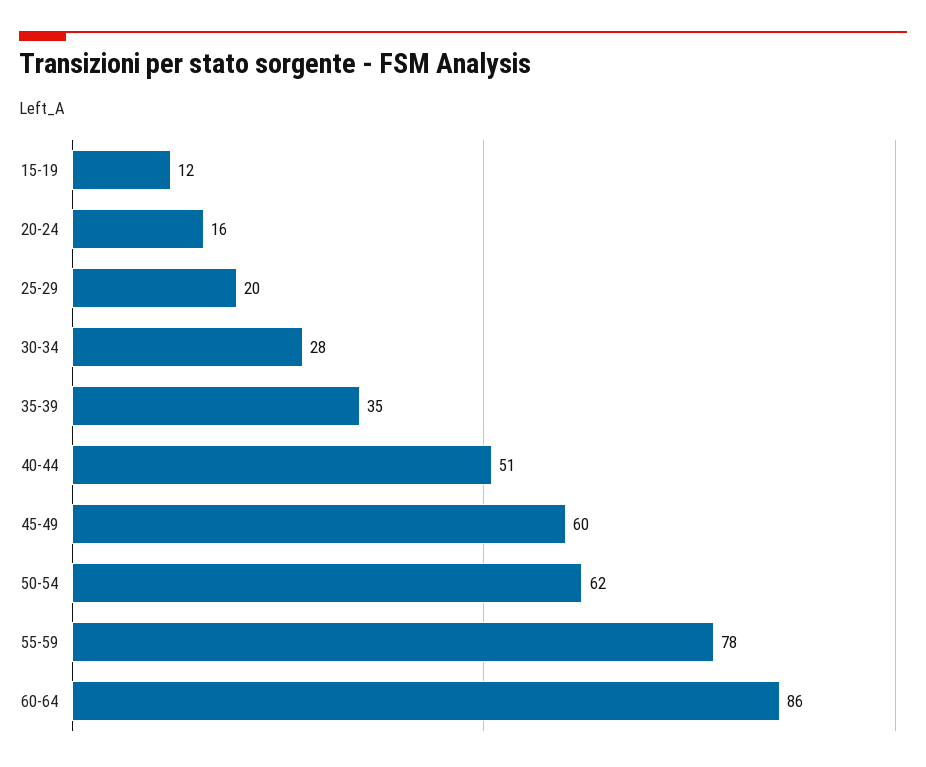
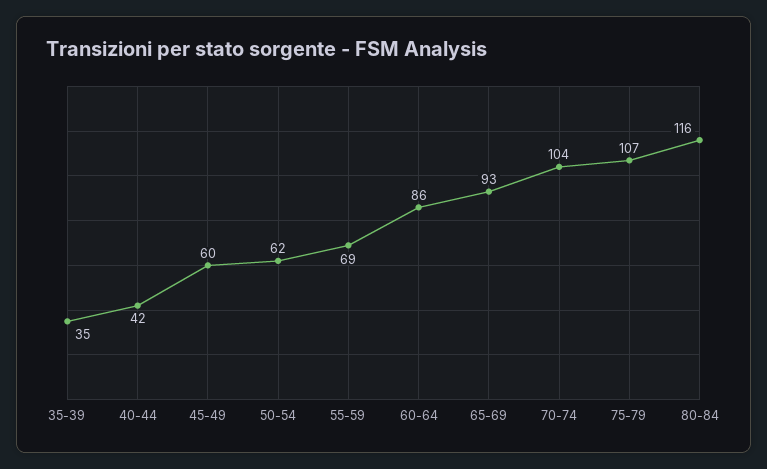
15-19: 12 -> none
20-24: 16 -> none
25-29: 20 -> none
30-34: 28 -> none
40-44: 51 -> 42
55-59: 78 -> 69
65-69: none -> 93
70-74: none -> 104
75-79: none -> 107
80-84: none -> 116

